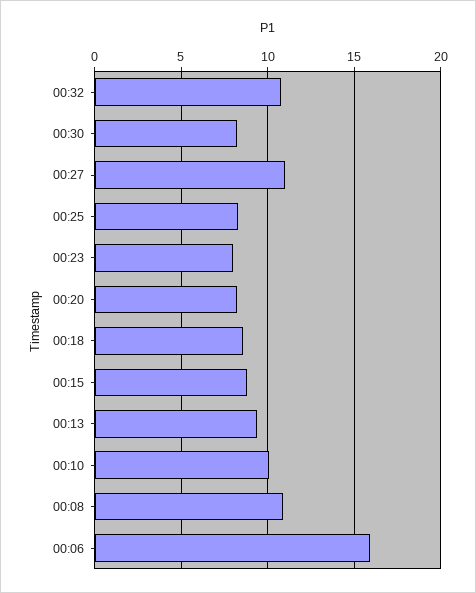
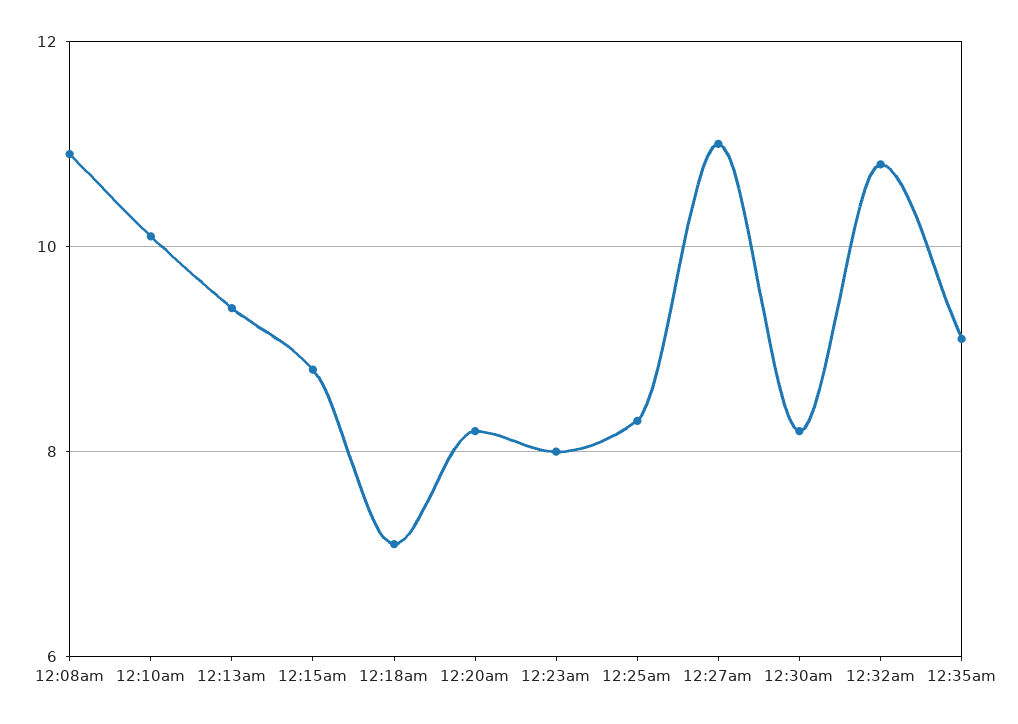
00:18: 8.5 -> 7
00:06: 16 -> none
12:35am: none -> 9

